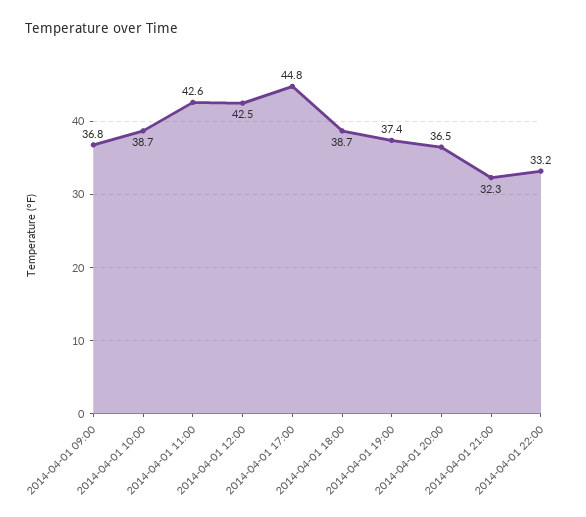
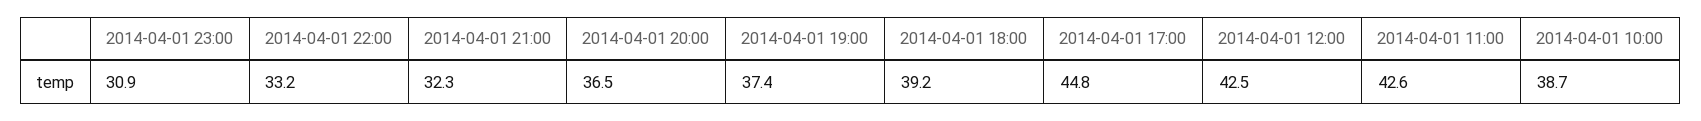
2014-04-01 09:00: 36.8 -> none
2014-04-01 18:00: 38.7 -> 39.2
2014-04-01 23:00: none -> 30.9

